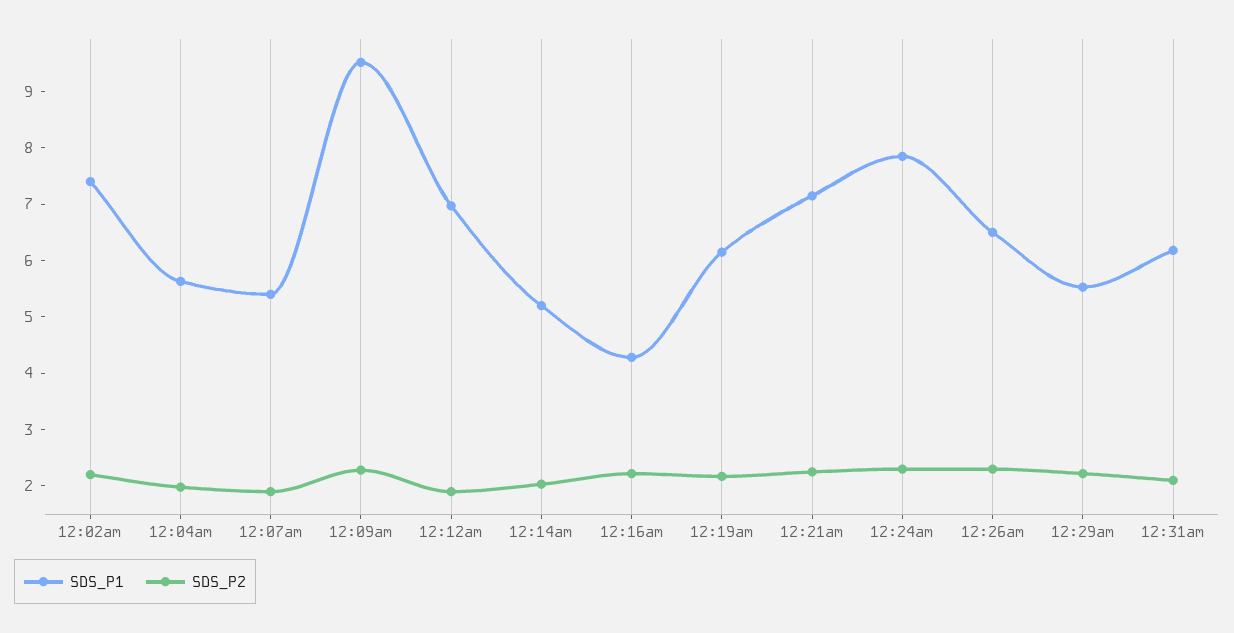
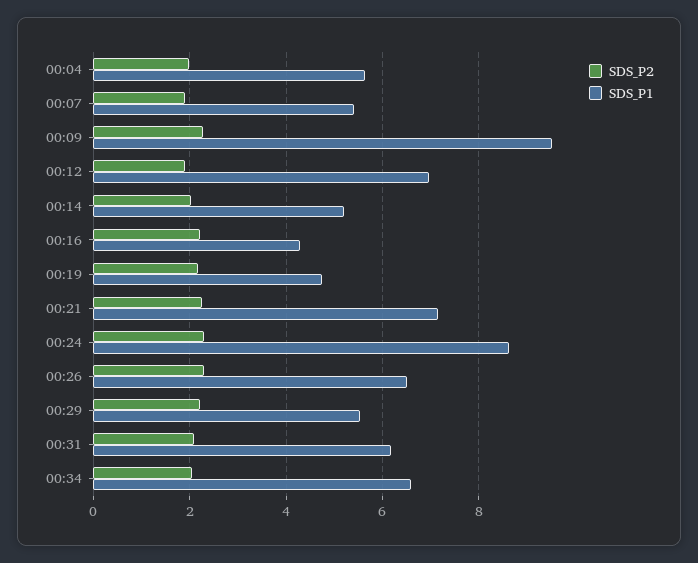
SDS_P1, 12:02am: 7.4 -> none
SDS_P2, 12:02am: 2.2 -> none
SDS_P1, 12:19am: 6.2 -> 4.8
SDS_P1, 12:24am: 7.8 -> 8.6
SDS_P2, 00:34: none -> 2
SDS_P1, 00:34: none -> 6.6

